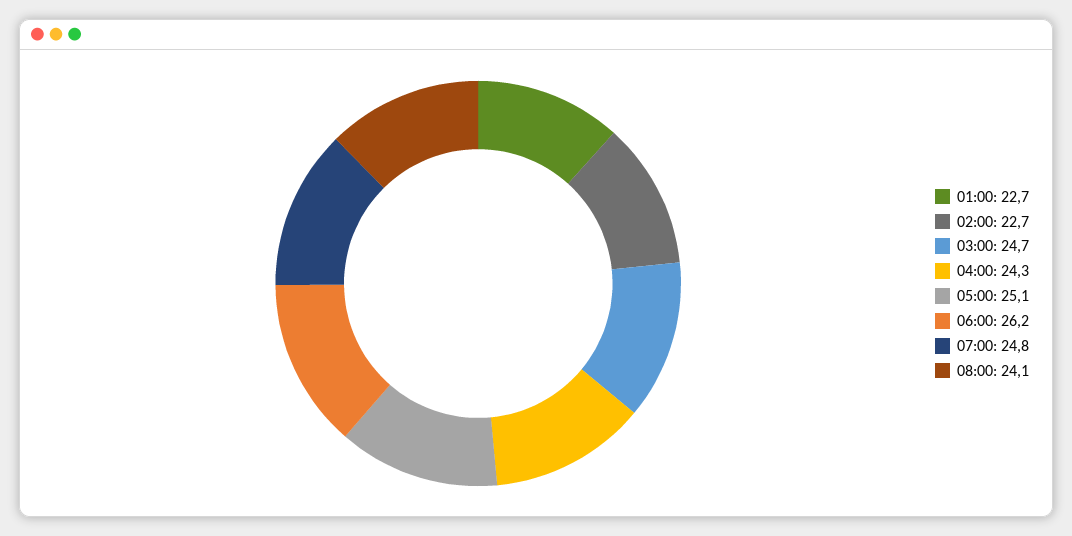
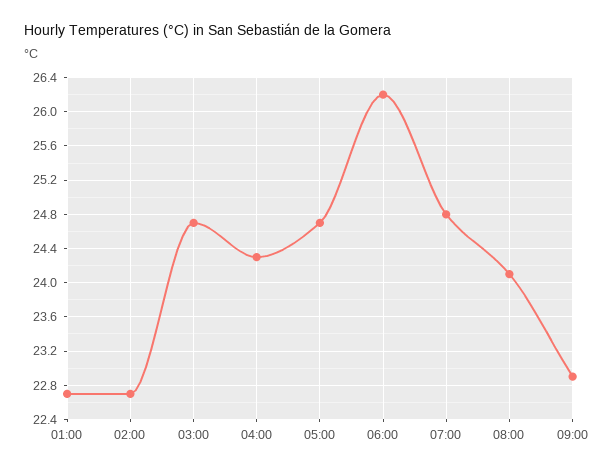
05:00: 25.1 -> 24.7
09:00: none -> 22.9

